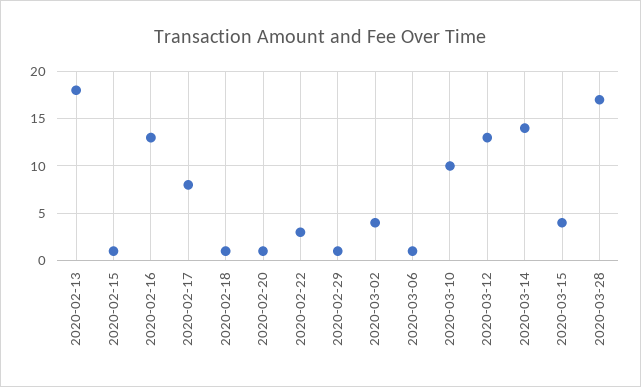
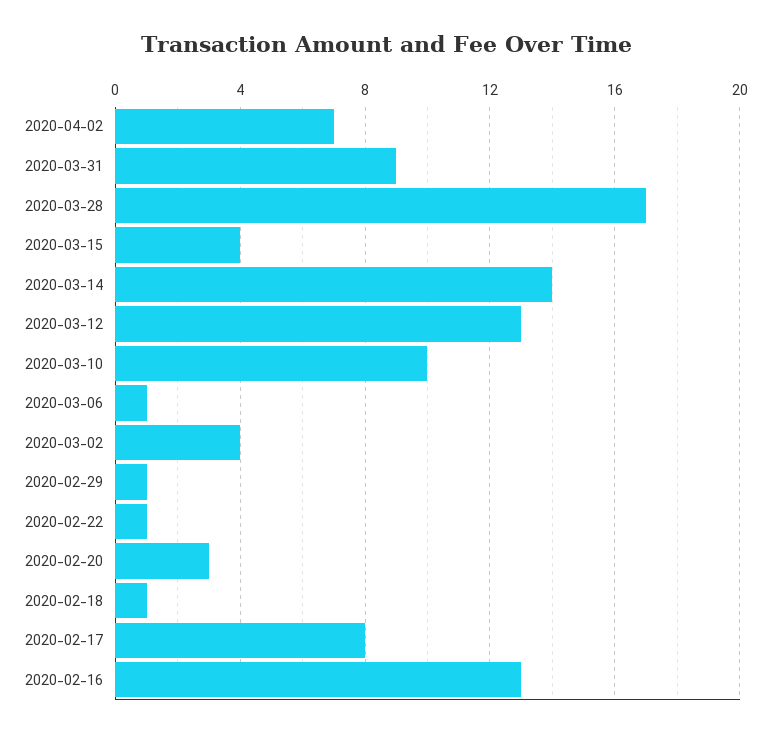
2020-02-13: 18 -> none
2020-02-15: 1 -> none
2020-02-20: 1 -> 3
2020-02-22: 3 -> 1
2020-04-02: none -> 7
2020-03-31: none -> 9

